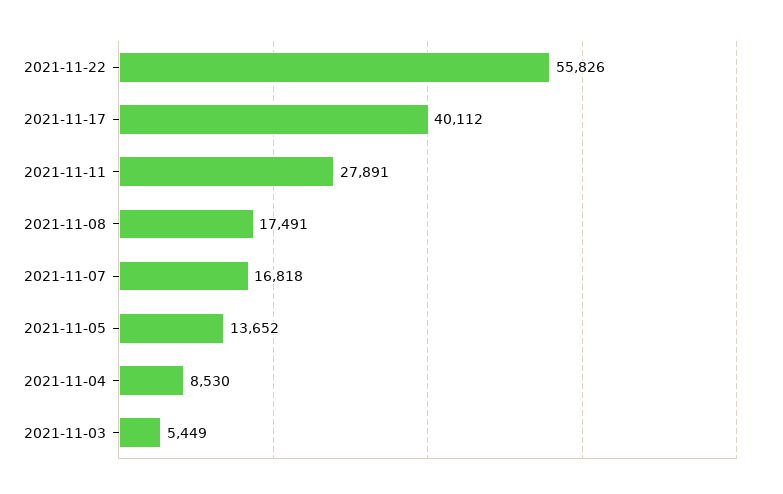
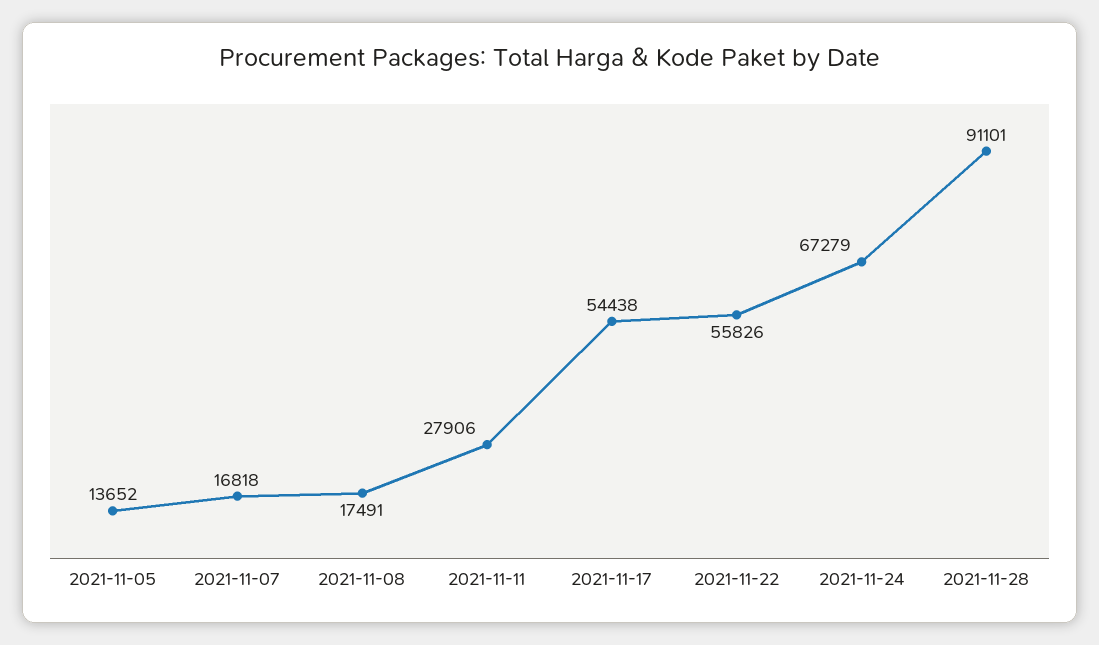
2021-11-17: 40112 -> 54438
2021-11-11: 27891 -> 27906
2021-11-04: 8530 -> none
2021-11-03: 5449 -> none
2021-11-24: none -> 67279
2021-11-28: none -> 91101

